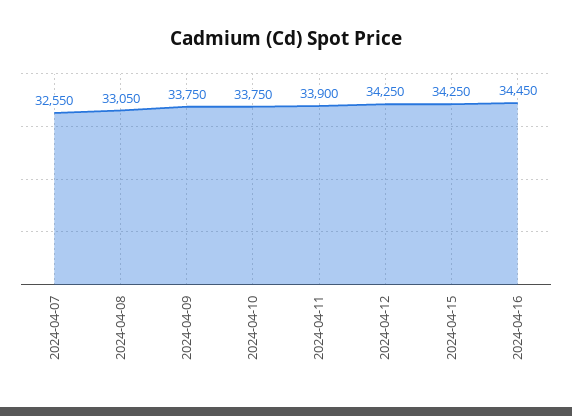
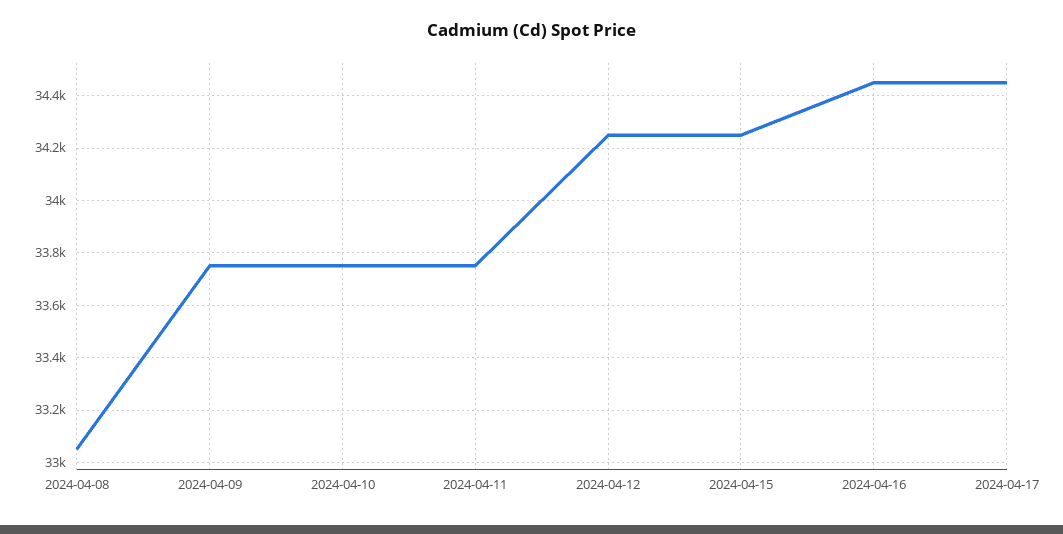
2024-04-07: 32550 -> none
2024-04-11: 33900 -> 33750
2024-04-17: none -> 34450

